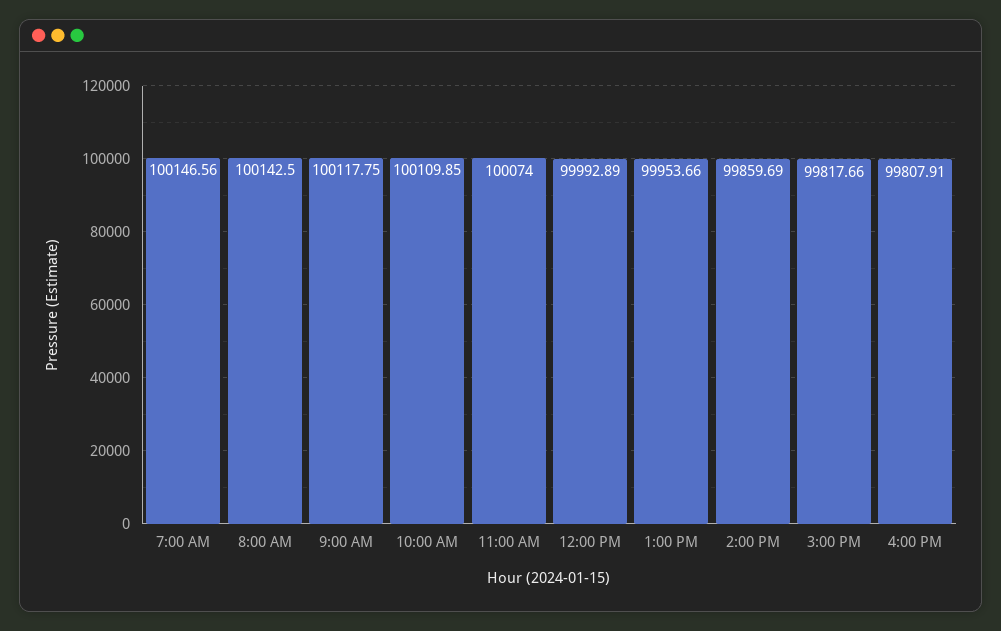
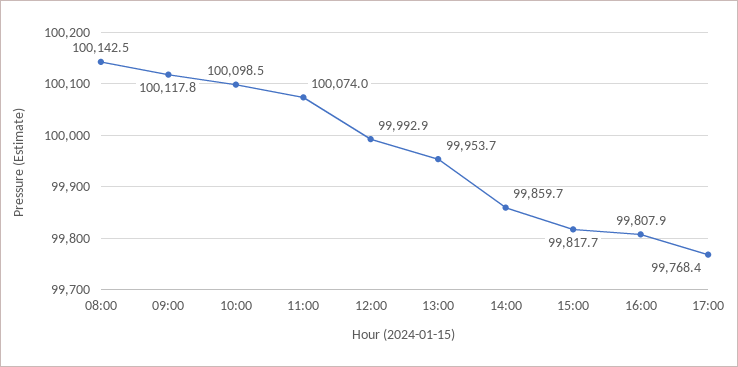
7:00 AM: 100146.56 -> none
10:00 AM: 100109.85 -> 100098.5
17:00: none -> 99768.4

